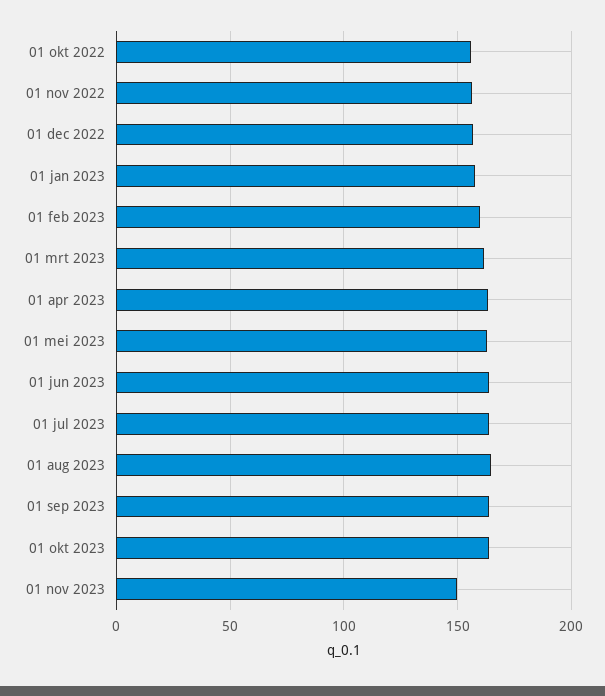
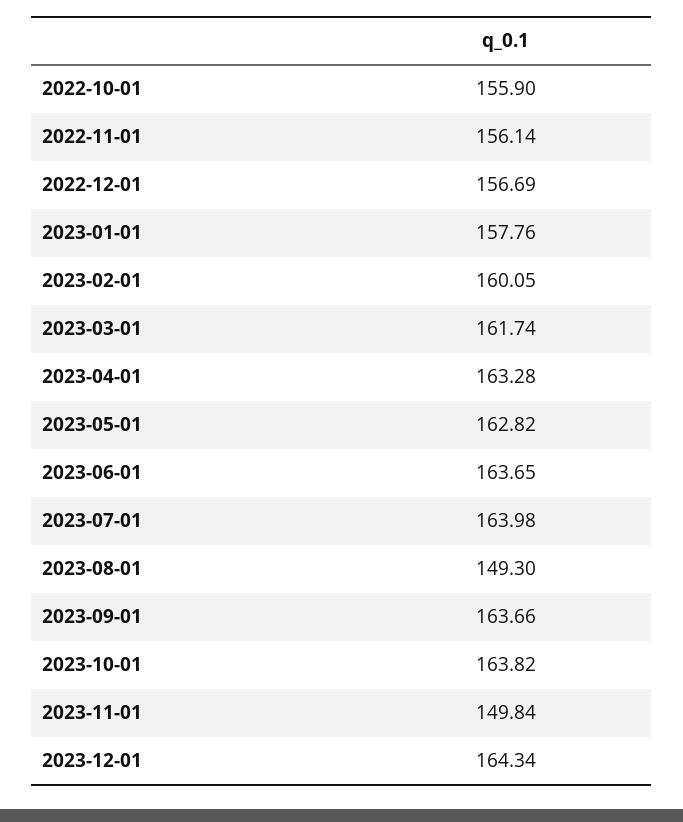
01 aug 2023: 165 -> 149.3
2023-12-01: none -> 164.34

